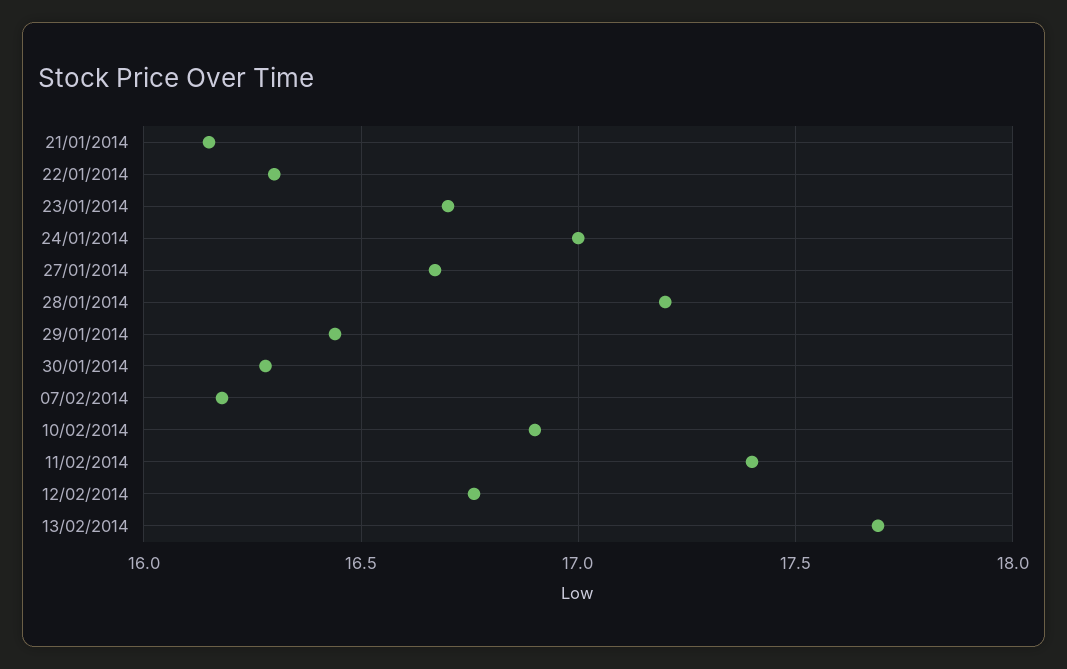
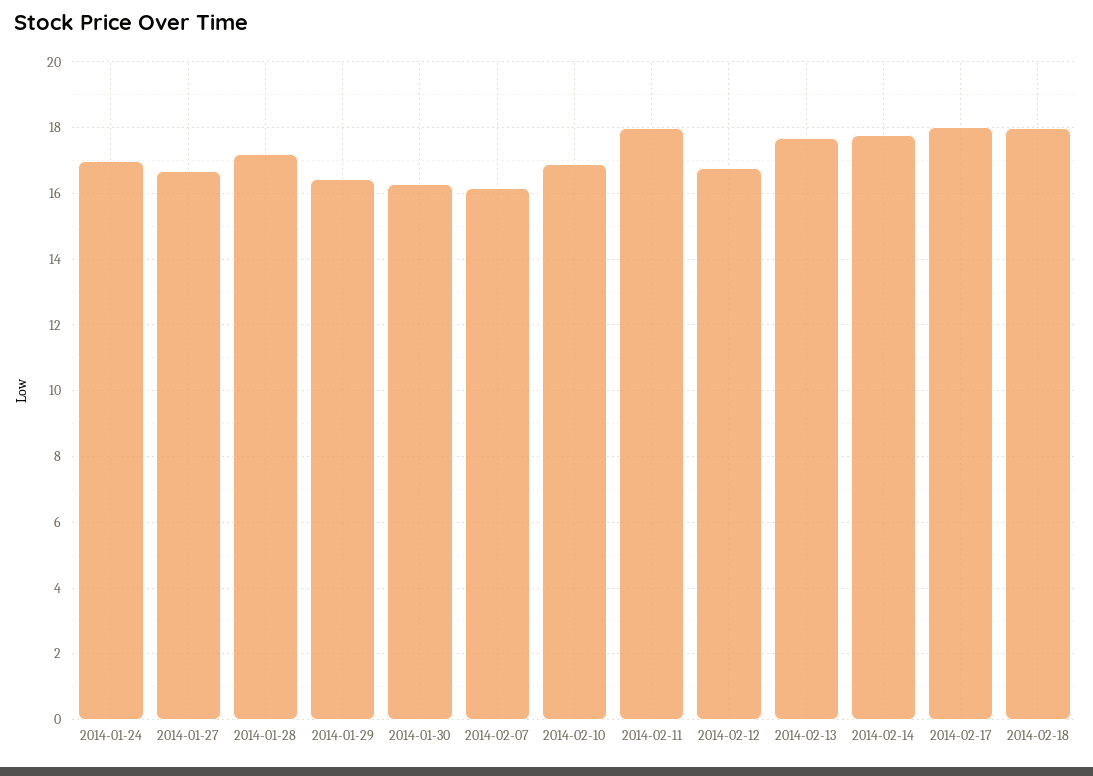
21/01/2014: 16.15 -> none
22/01/2014: 16.3 -> none
23/01/2014: 16.7 -> none
11/02/2014: 17.4 -> 18
2014-02-14: none -> 17.8
2014-02-17: none -> 18
2014-02-18: none -> 18

